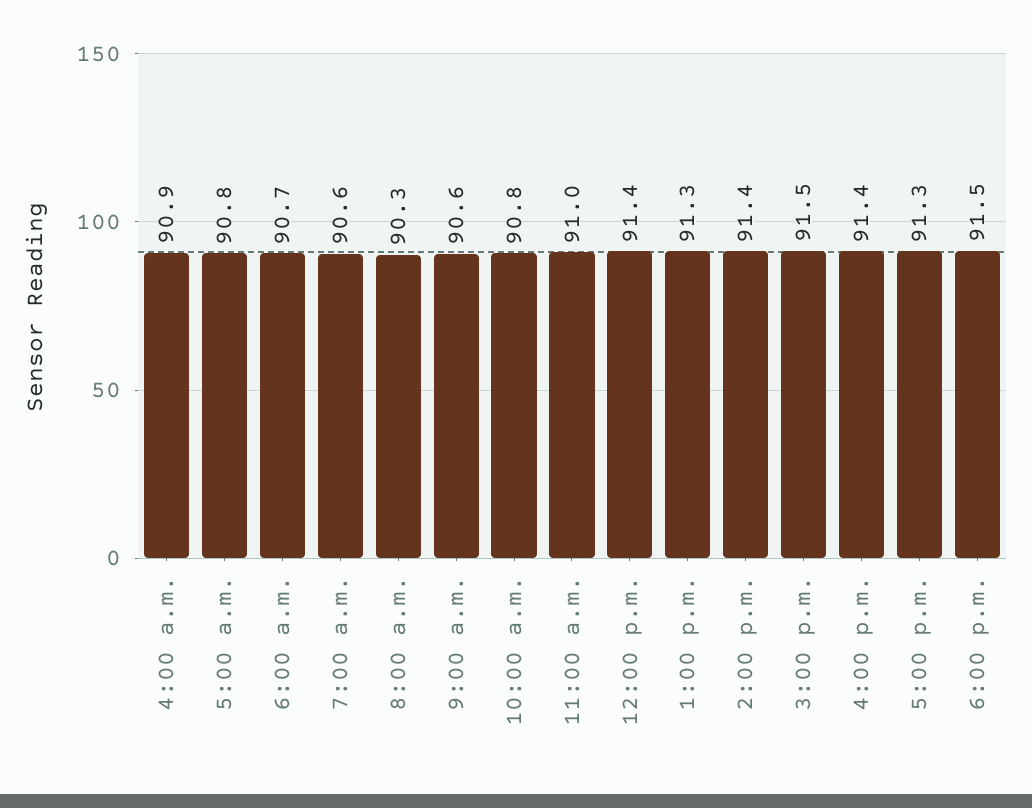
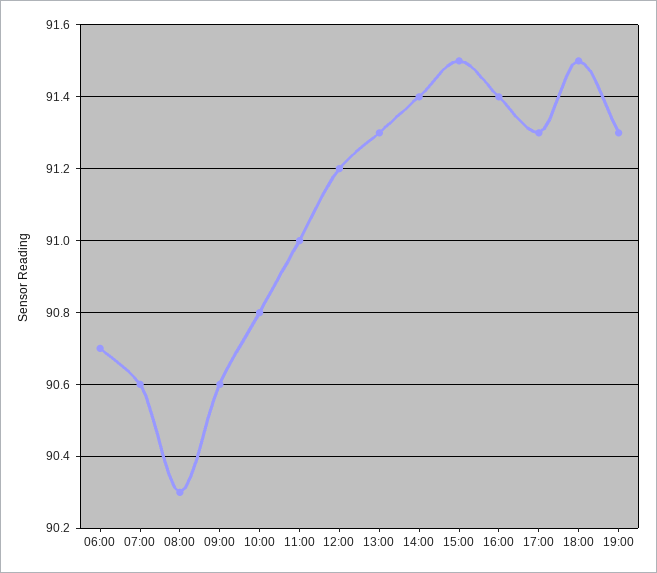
4:00 a.m.: 90.9 -> none
5:00 a.m.: 90.8 -> none
12:00 p.m.: 91.4 -> 91.2
19:00: none -> 91.3

